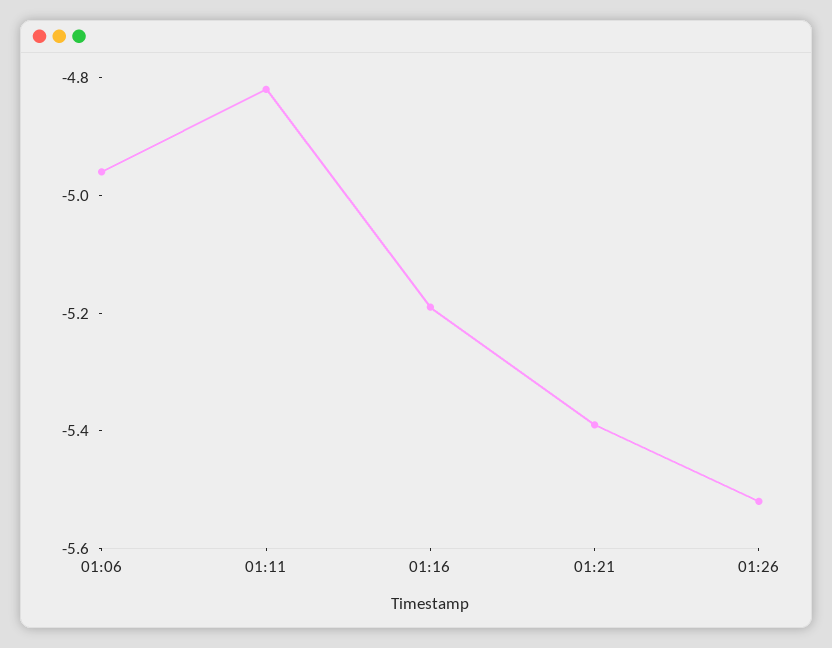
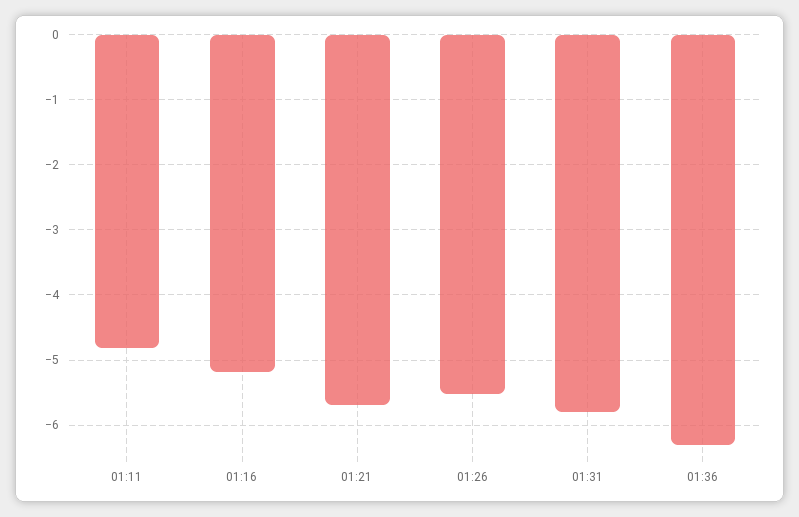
01:06: -4.95 -> none
01:21: -5.4 -> -5.7
01:31: none -> -5.8
01:36: none -> -6.3

